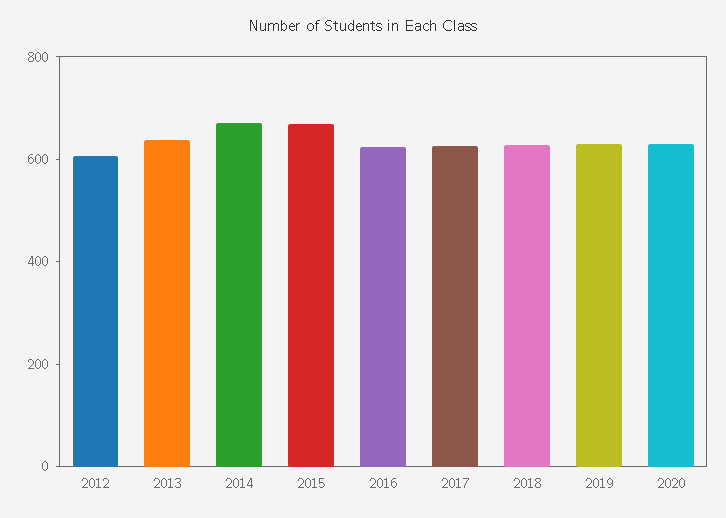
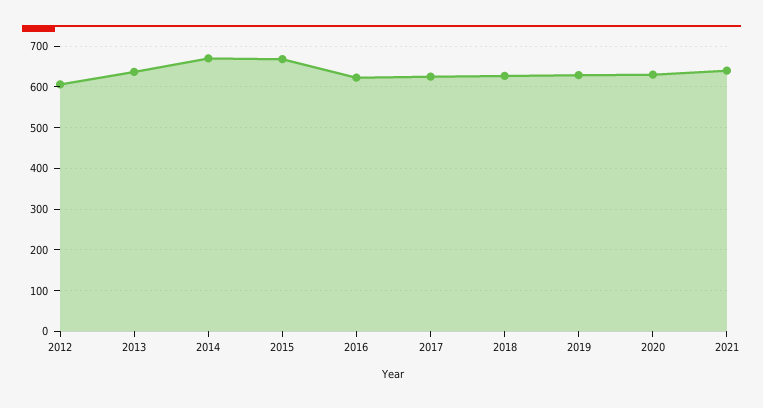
2021: none -> 640

